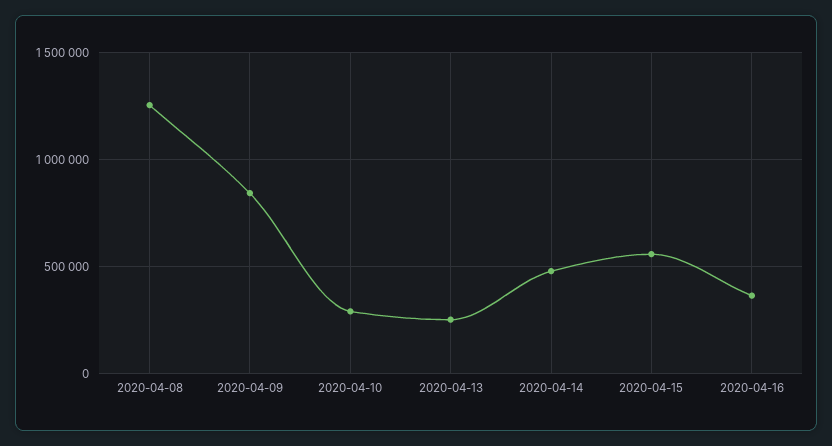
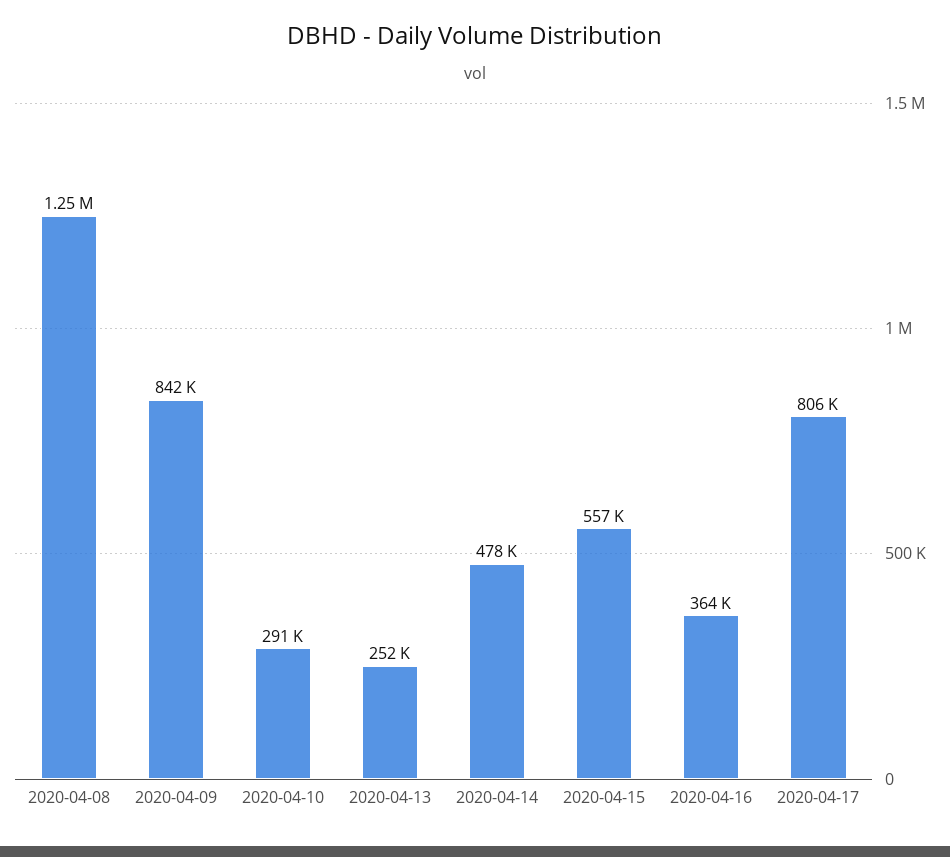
2020-04-17: none -> 806000

